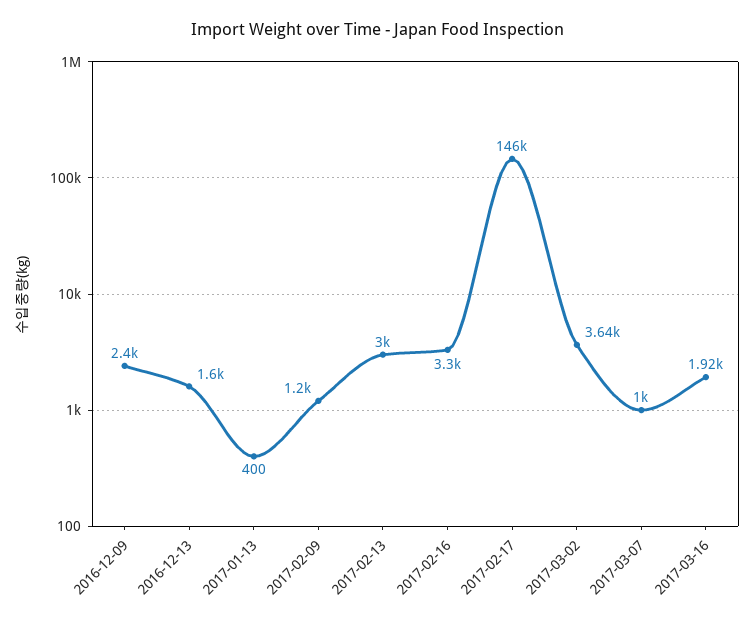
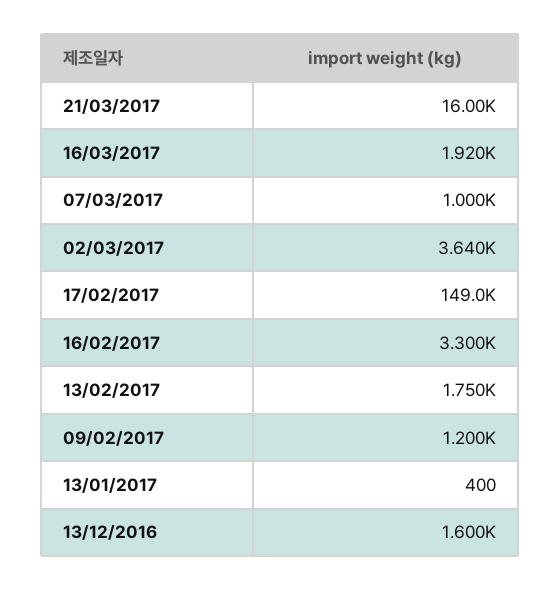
2016-12-09: 2400 -> none
2017-02-13: 3000 -> 1750
2017-02-17: 146000 -> 149000
21/03/2017: none -> 16000

